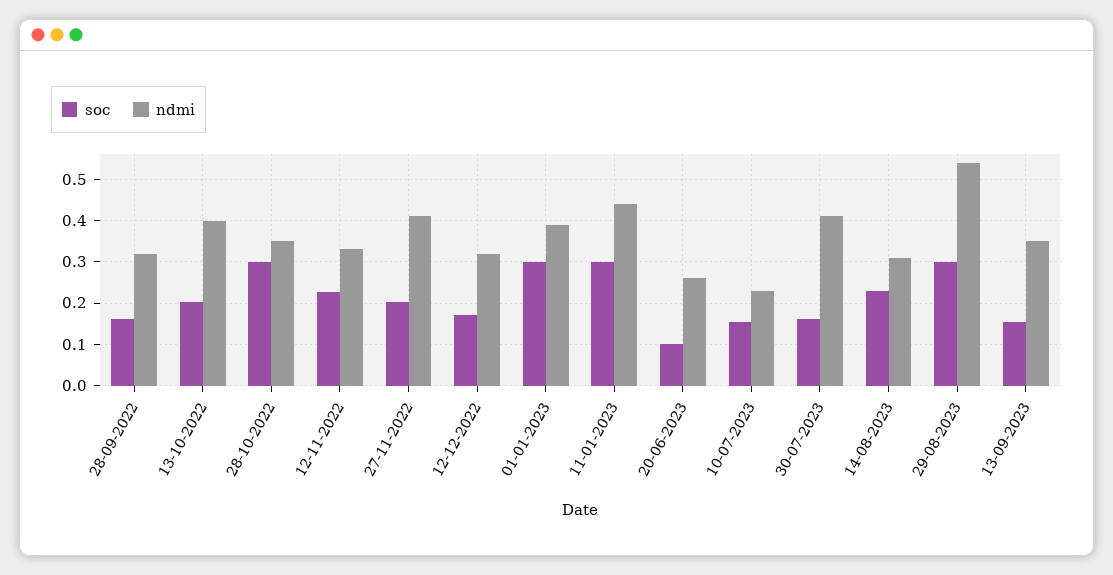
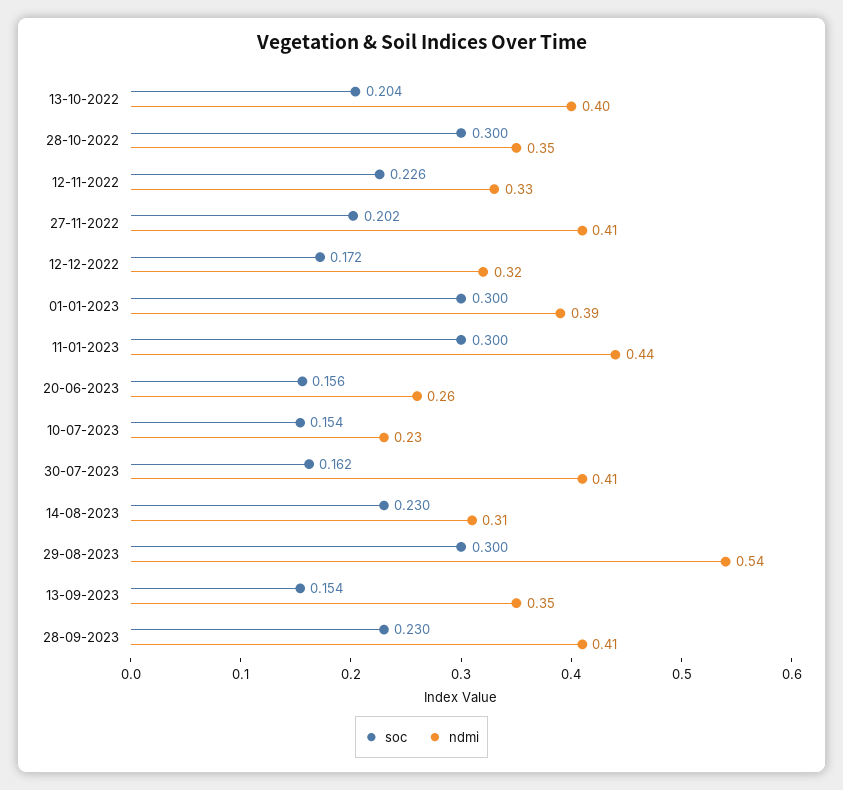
soc, 28-09-2022: 0.16 -> none
ndmi, 28-09-2022: 0.32 -> none
soc, 20-06-2023: 0.1 -> 0.156
soc, 28-09-2023: none -> 0.23
ndmi, 28-09-2023: none -> 0.41

